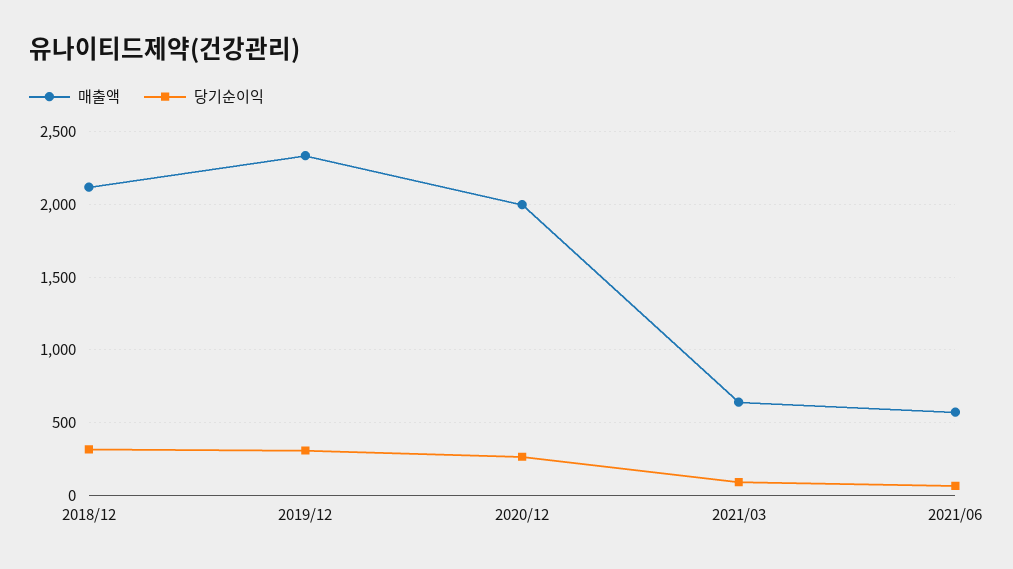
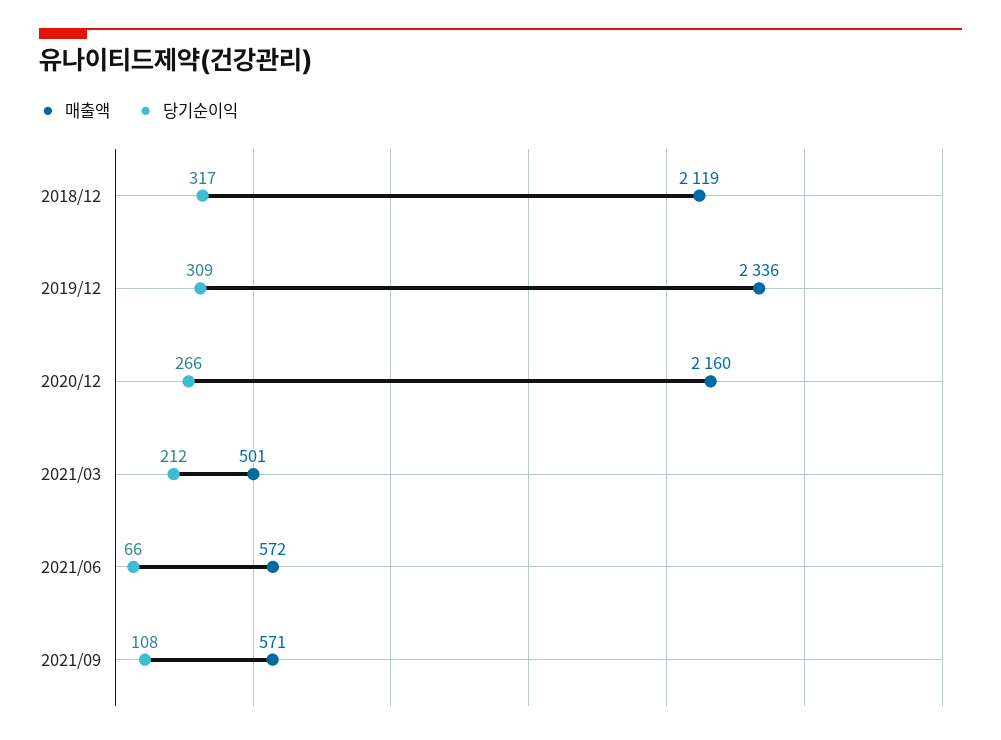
매출액, 2020/12: 2000 -> 2160
매출액, 2021/03: 650 -> 501
당기순이익, 2021/03: 100 -> 212
매출액, 2021/09: none -> 571
당기순이익, 2021/09: none -> 108

